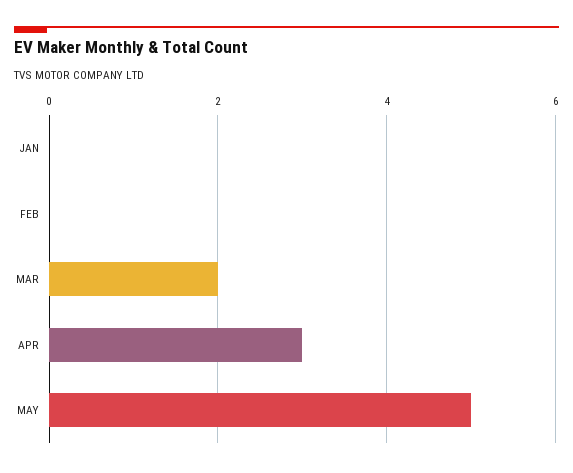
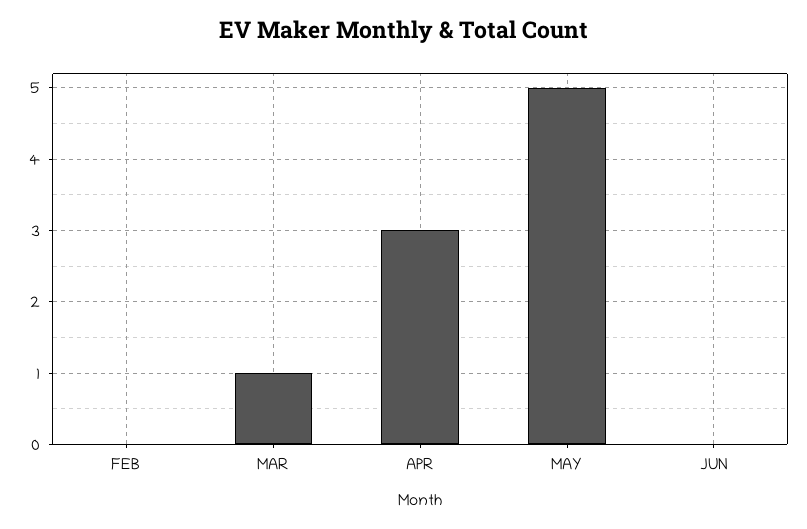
JAN: 0 -> none
MAR: 2 -> 1
JUN: none -> 0

